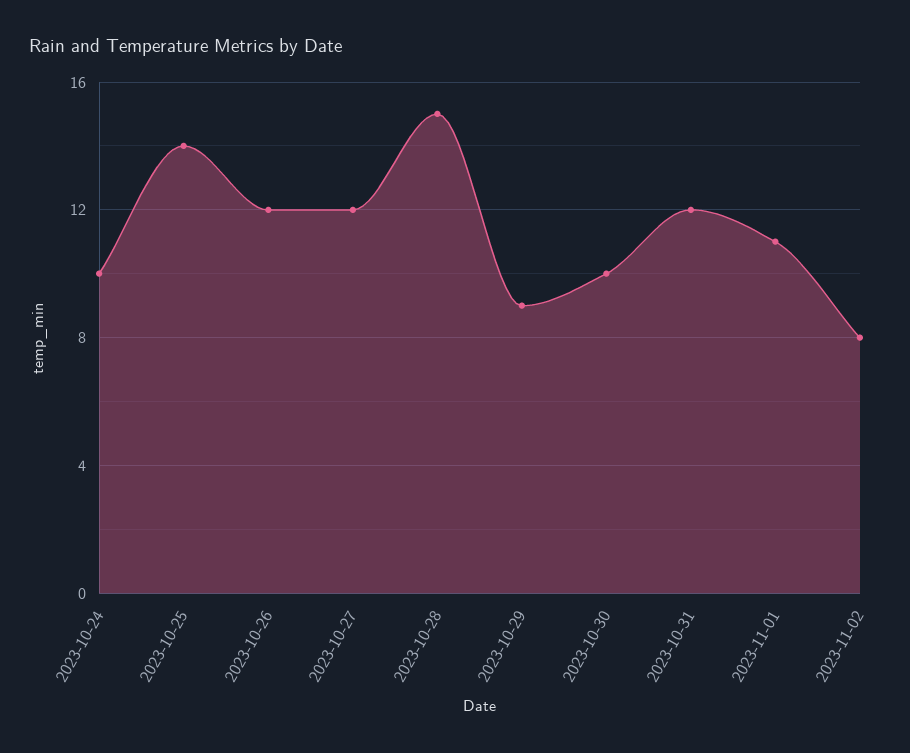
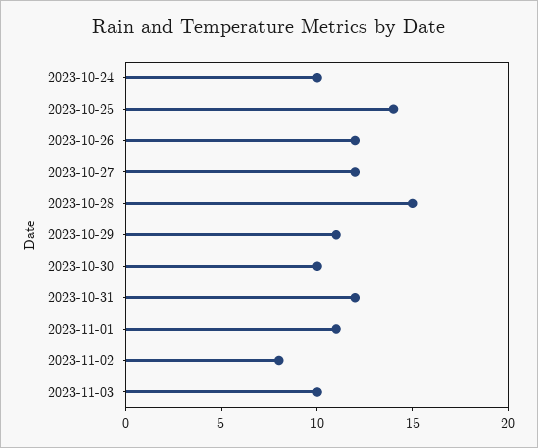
2023-10-29: 9 -> 11
2023-11-03: none -> 10

